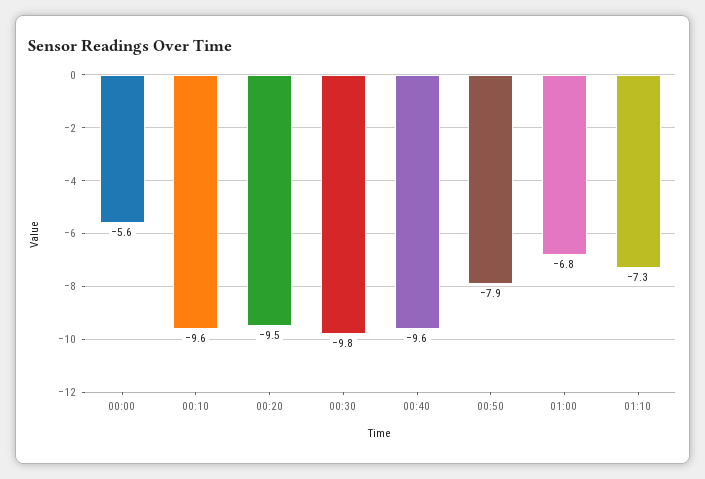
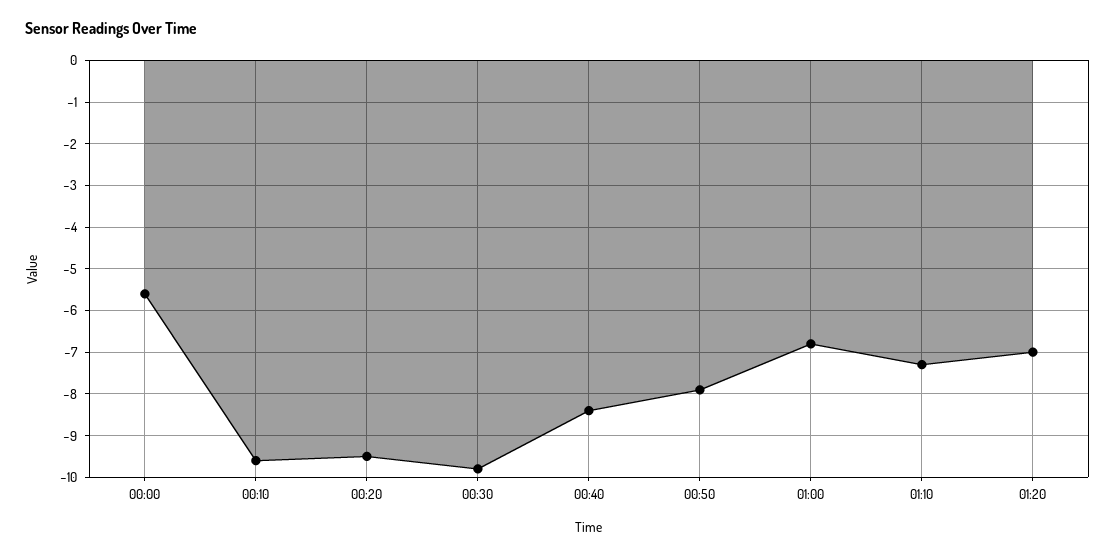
00:40: -9.6 -> -8.5
01:20: none -> -7

